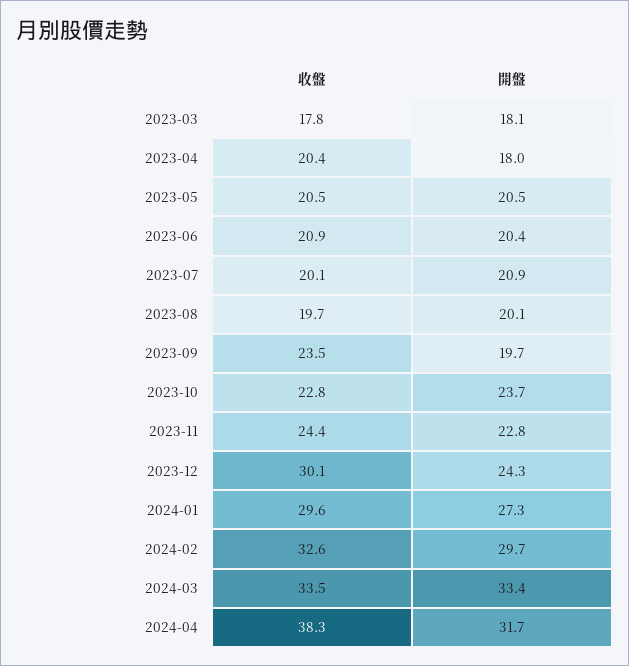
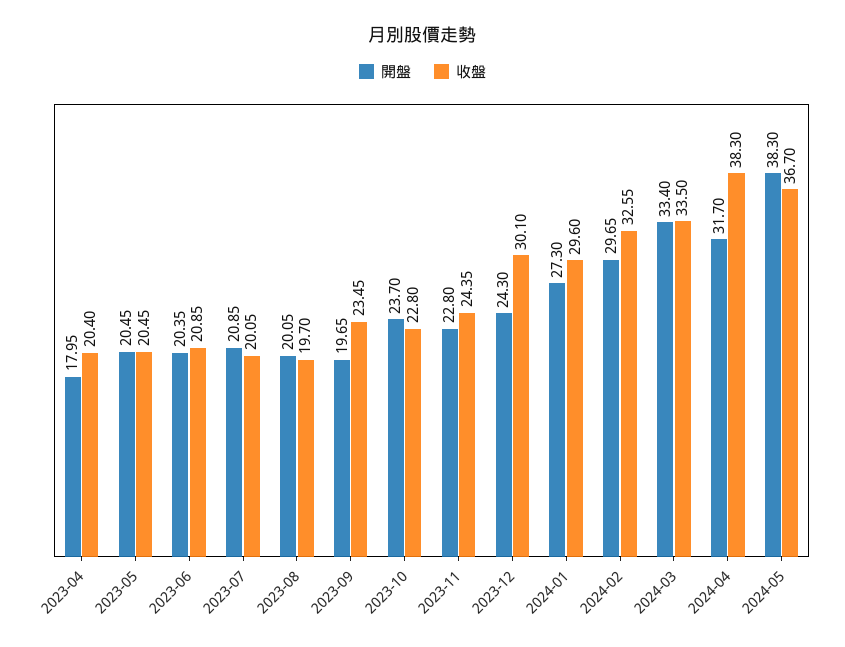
收盤, 2023-03: 17.8 -> none
開盤, 2023-03: 18.1 -> none
開盤, 2024-05: none -> 38.3
收盤, 2024-05: none -> 36.7

